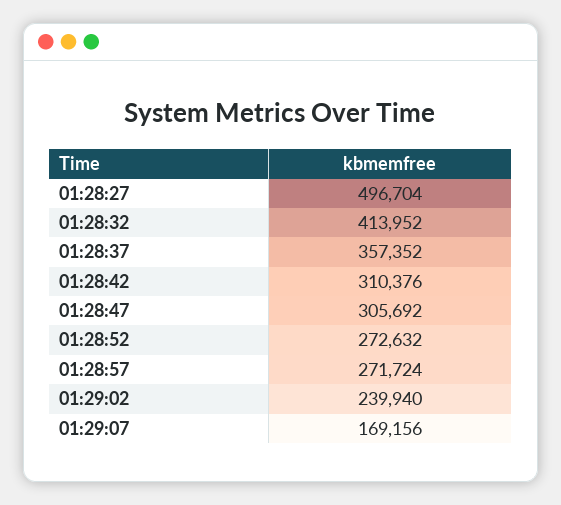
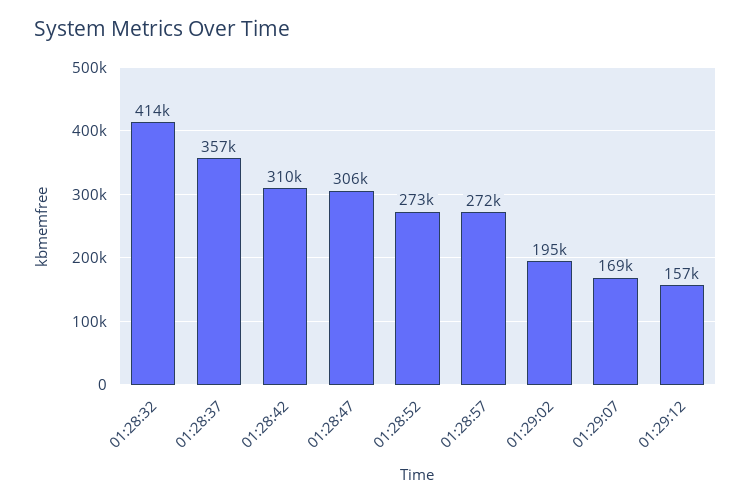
01:28:27: 496704 -> none
01:29:02: 239940 -> 195000
01:29:12: none -> 157000

